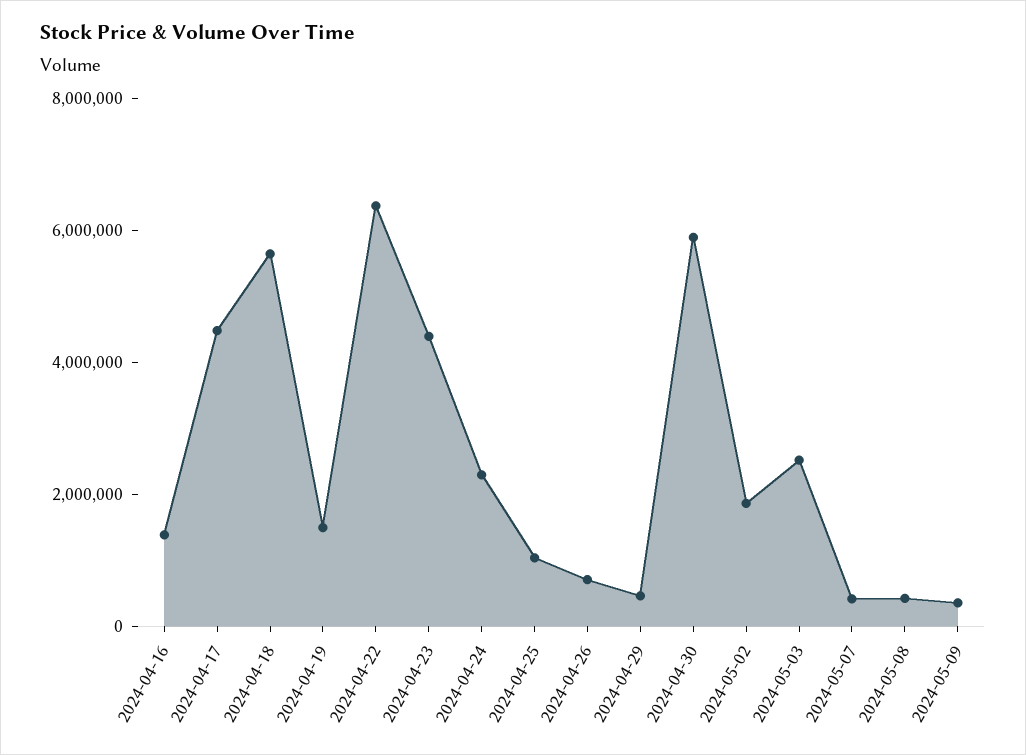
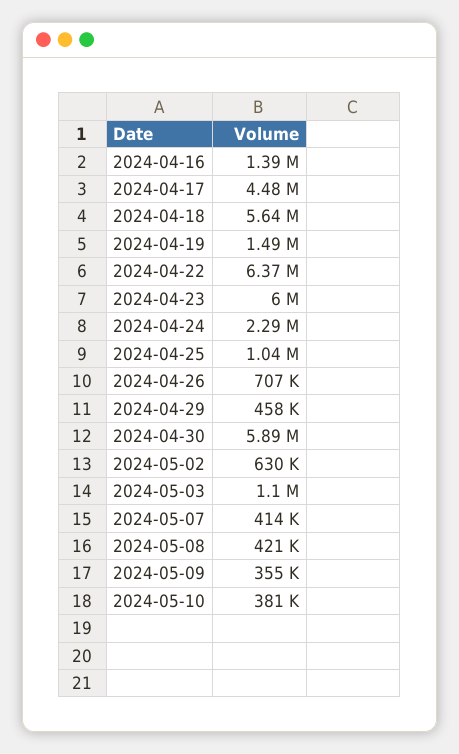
2024-04-23: 4500000 -> 6000000
2024-05-02: 2000000 -> 630000
2024-05-03: 2500000 -> 1100000
2024-05-10: none -> 381000

